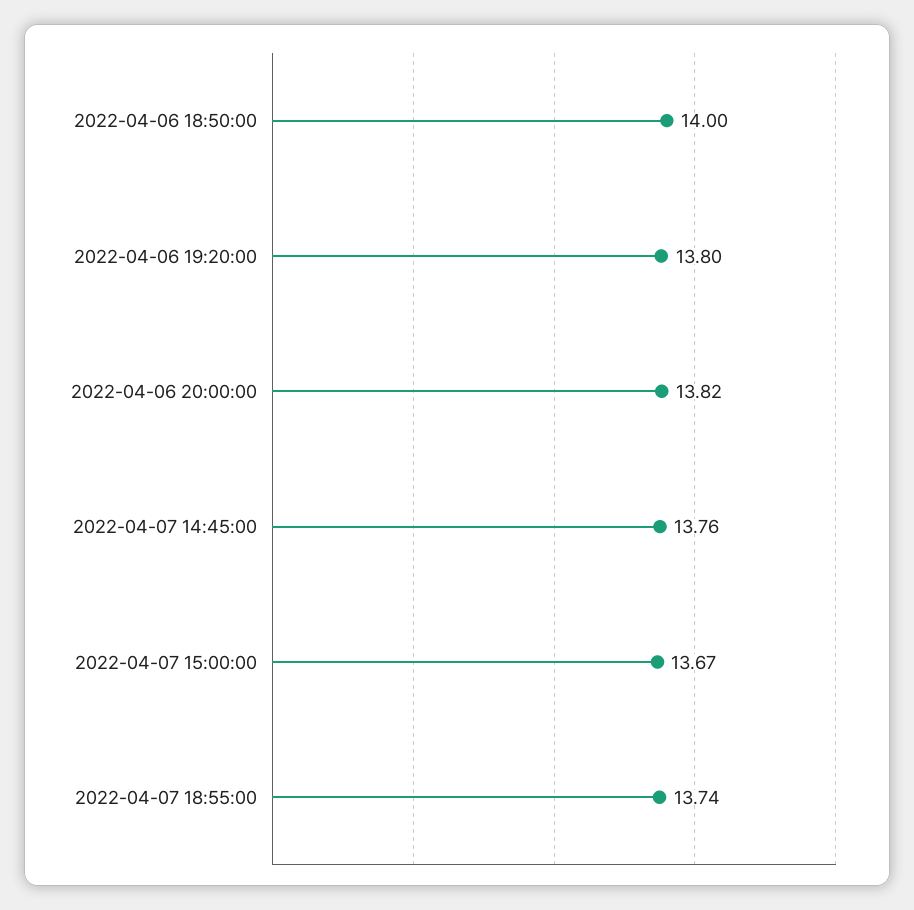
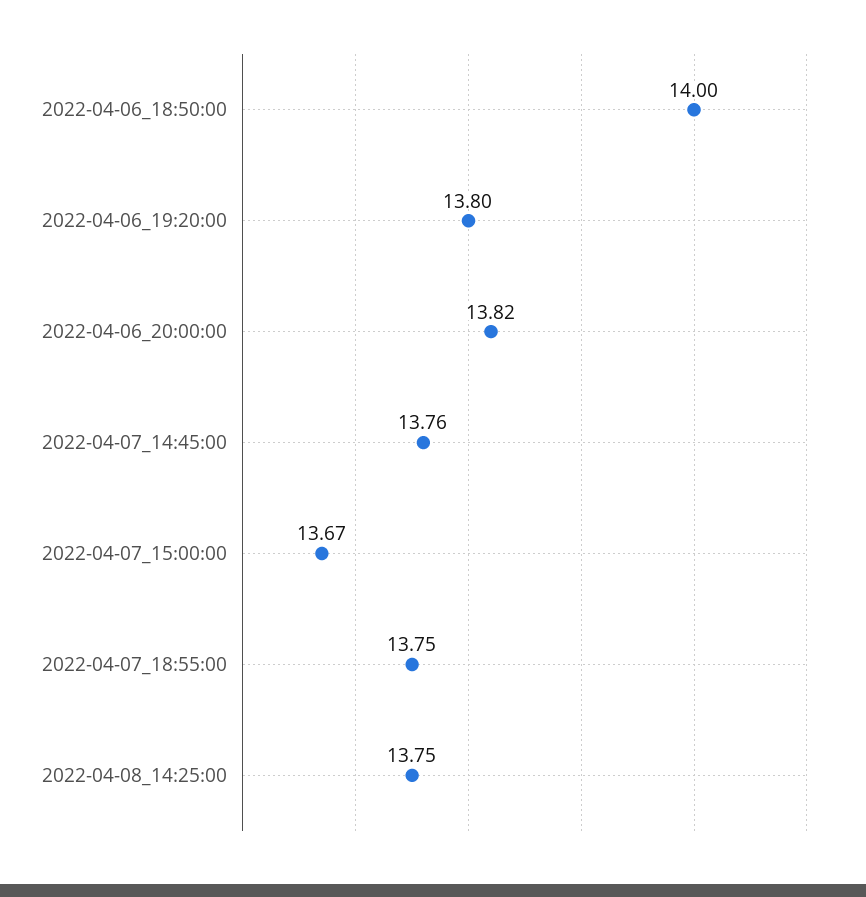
2022-04-07 18:55:00: 13.74 -> 13.75
2022-04-08_14:25:00: none -> 13.75

